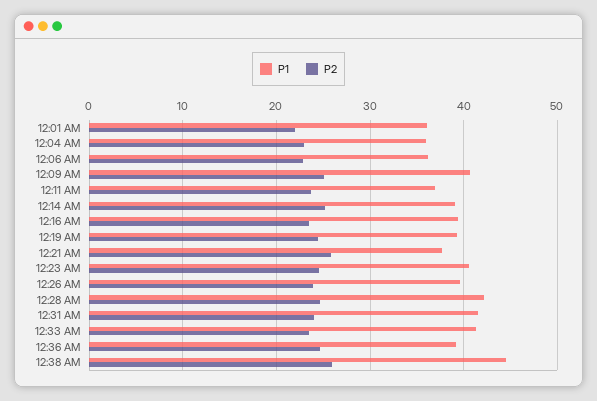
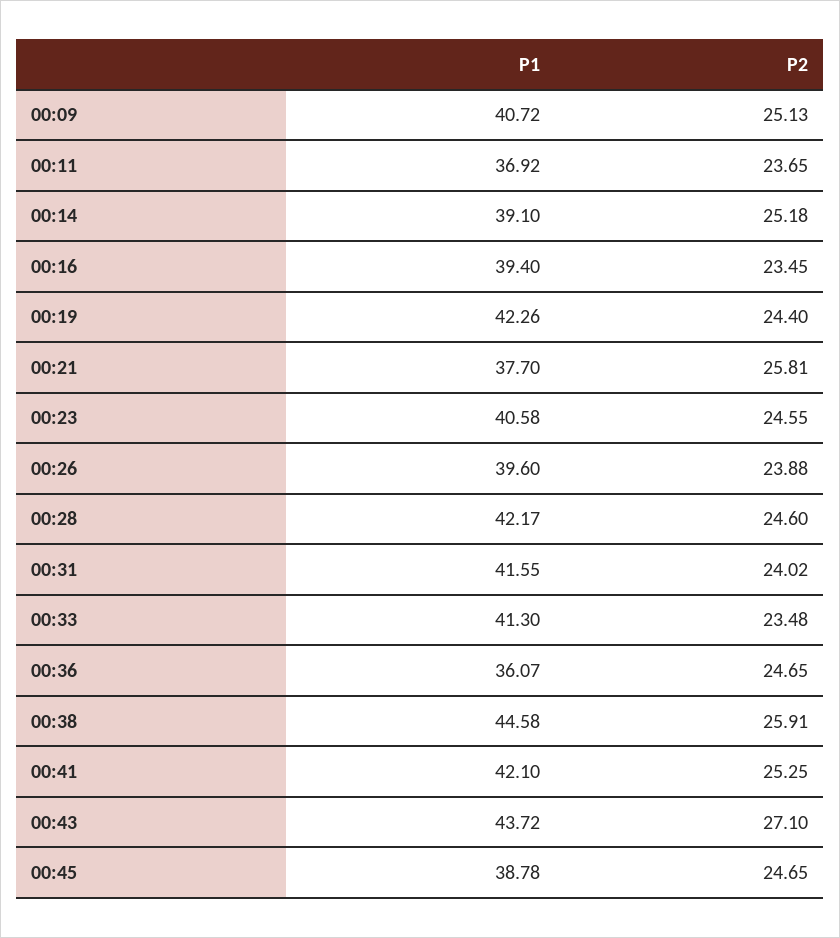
P1, 12:01 AM: 36 -> none
P2, 12:01 AM: 22 -> none
P1, 12:04 AM: 36 -> none
P2, 12:04 AM: 23 -> none
P1, 12:06 AM: 36 -> none
P2, 12:06 AM: 23 -> none
P1, 12:19 AM: 39 -> 42.26
P1, 12:36 AM: 39 -> 36.07
P1, 00:41: none -> 42.1
P2, 00:41: none -> 25.25
P1, 00:43: none -> 43.72
P2, 00:43: none -> 27.1
P1, 00:45: none -> 38.78
P2, 00:45: none -> 24.65

